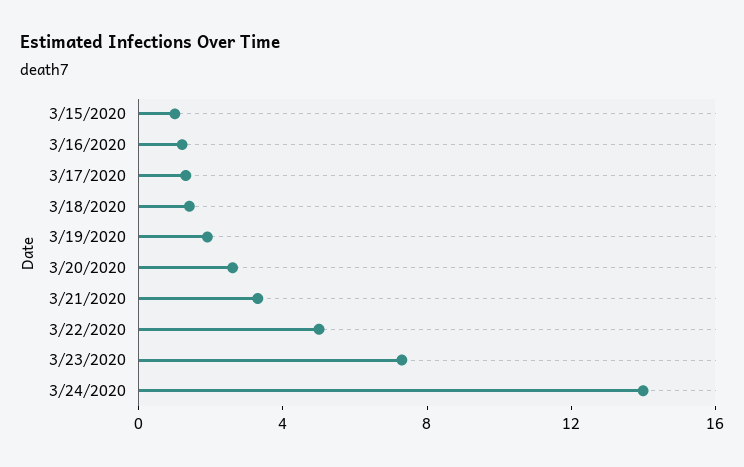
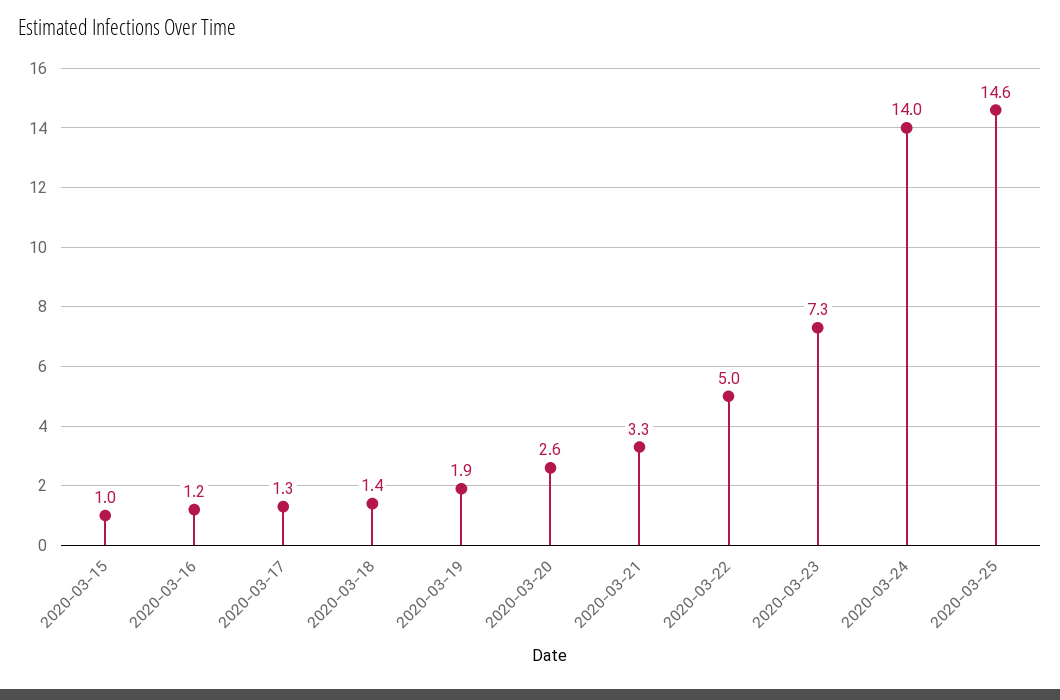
2020-03-25: none -> 14.6

